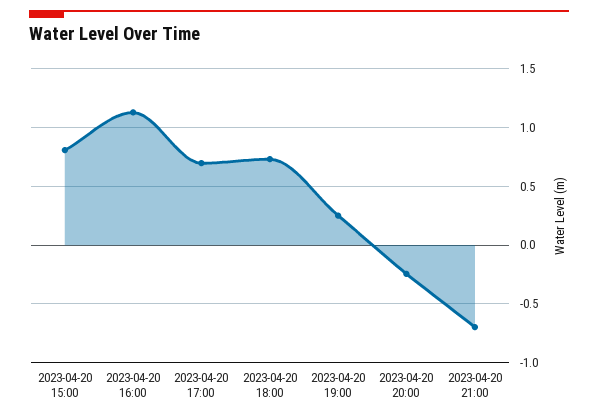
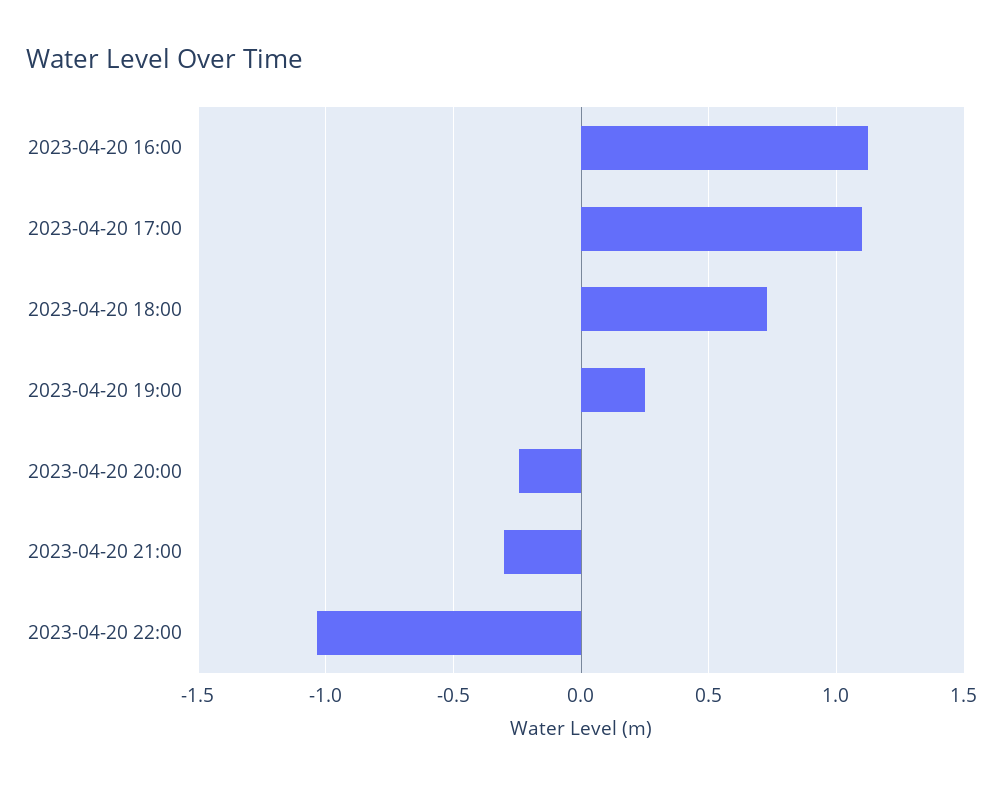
2023-04-20 15:00: 0.8 -> none
2023-04-20 17:00: 0.7 -> 1.1
2023-04-20 21:00: -0.7 -> -0.3
2023-04-20 22:00: none -> -1.05

